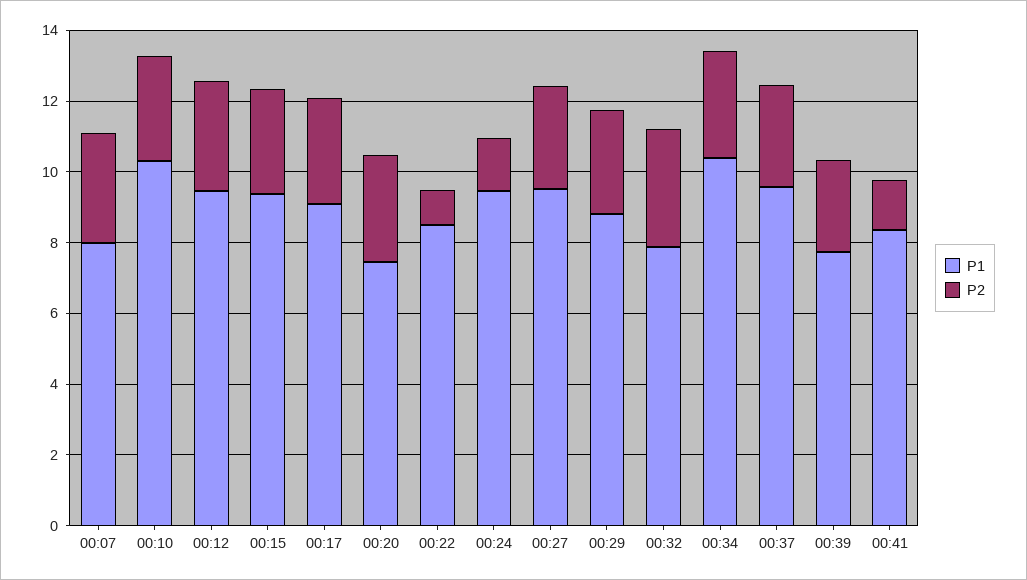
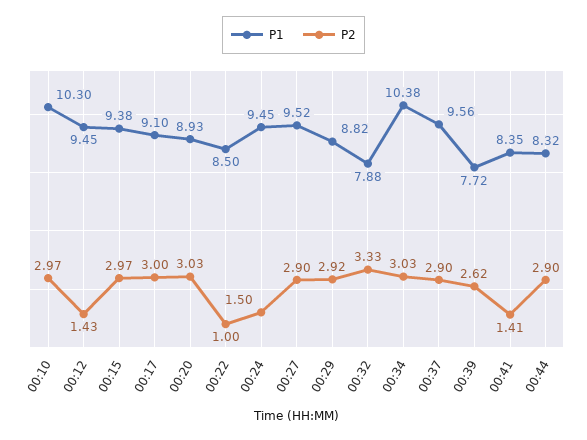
P1, 00:07: 8 -> none
P2, 00:07: 3 -> none
P2, 00:12: 3 -> 1.43
P1, 00:20: 7.5 -> 8.93
P1, 00:44: none -> 8.32
P2, 00:44: none -> 2.9

